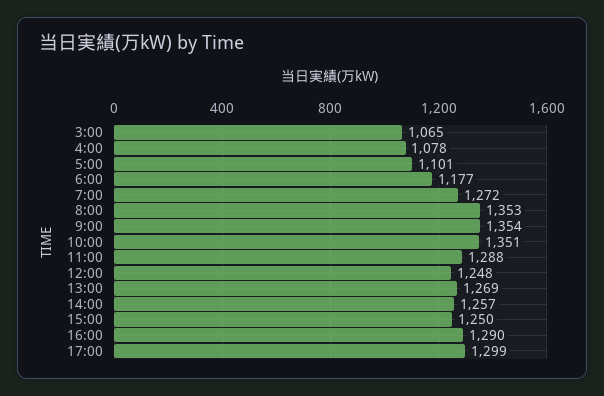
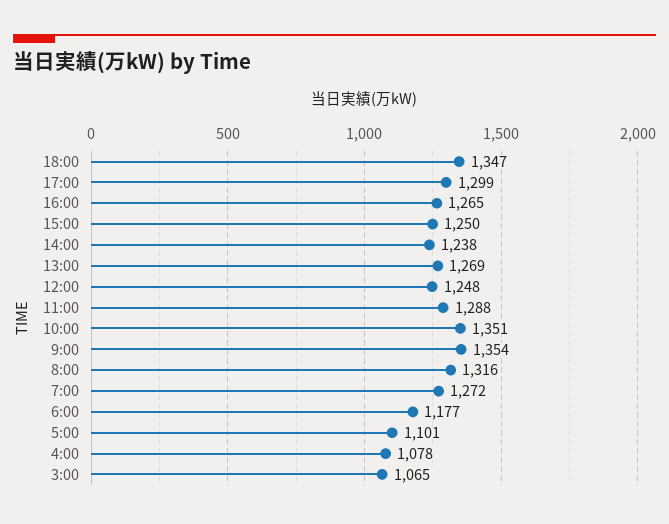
8:00: 1353 -> 1316
14:00: 1257 -> 1238
16:00: 1290 -> 1265
18:00: none -> 1347

